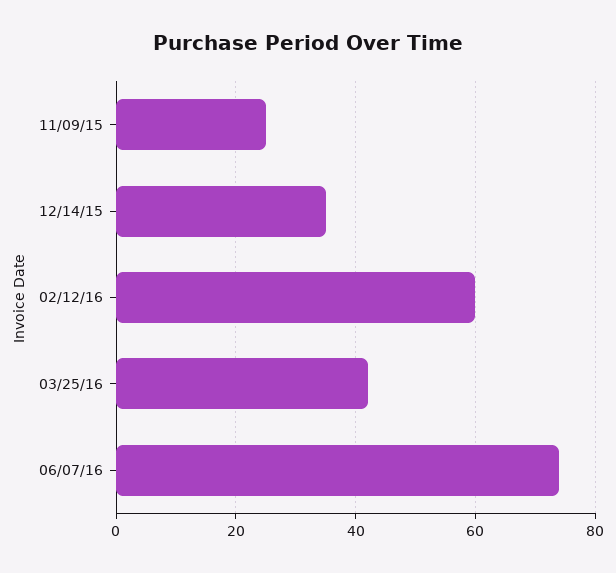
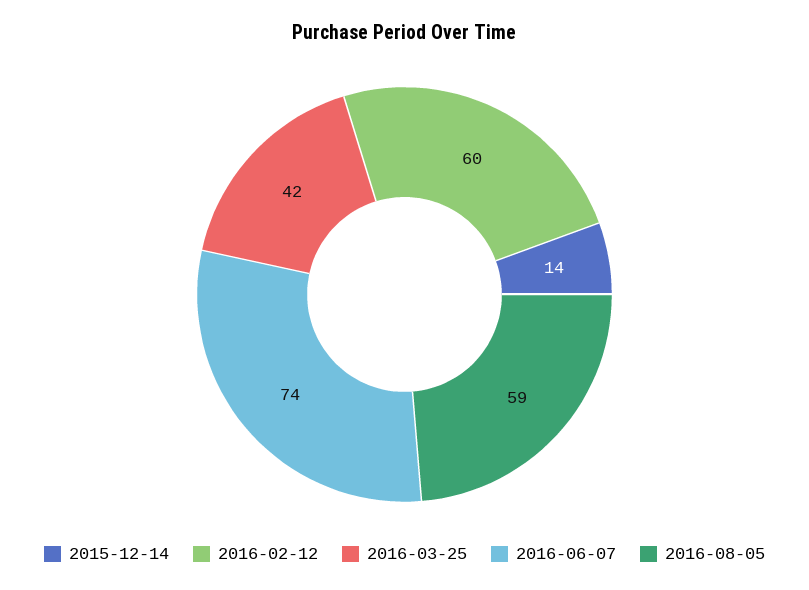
11/09/15: 25 -> none
12/14/15: 35 -> 14
2016-08-05: none -> 59

